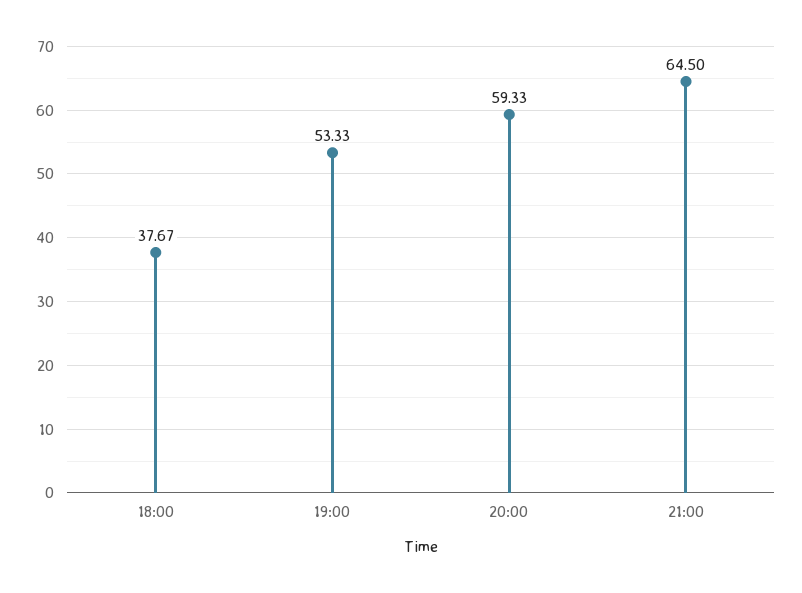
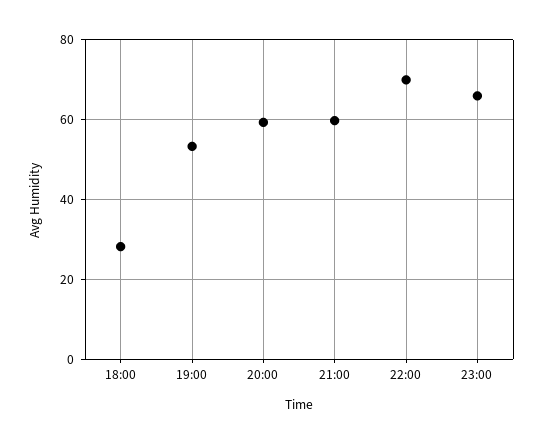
18:00: 37.67 -> 28
21:00: 64.5 -> 60
22:00: none -> 70
23:00: none -> 66

